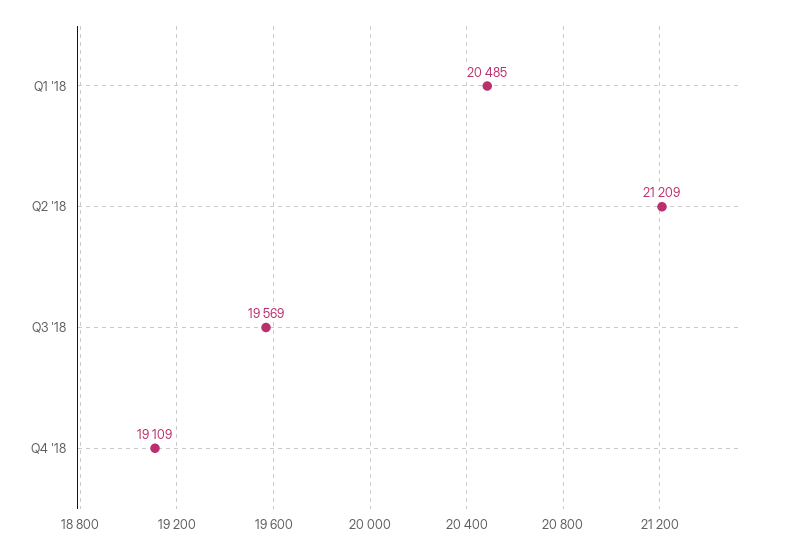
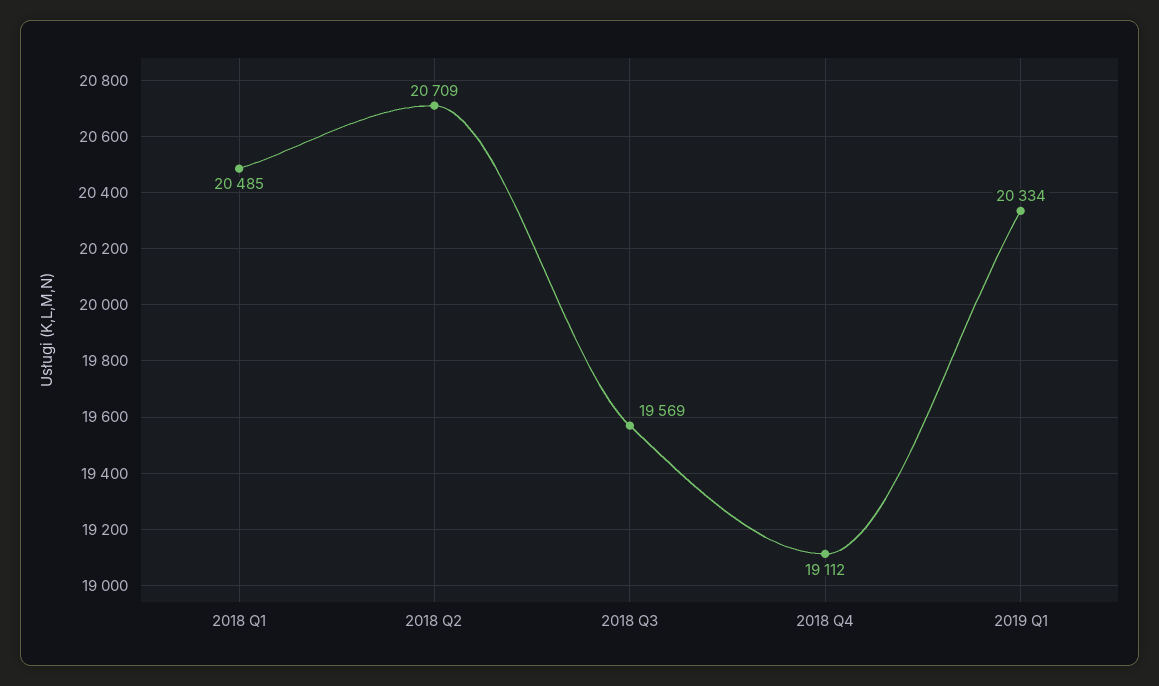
Q2 '18: 21209 -> 20709
Q4 '18: 19109 -> 19112
2019 Q1: none -> 20334

